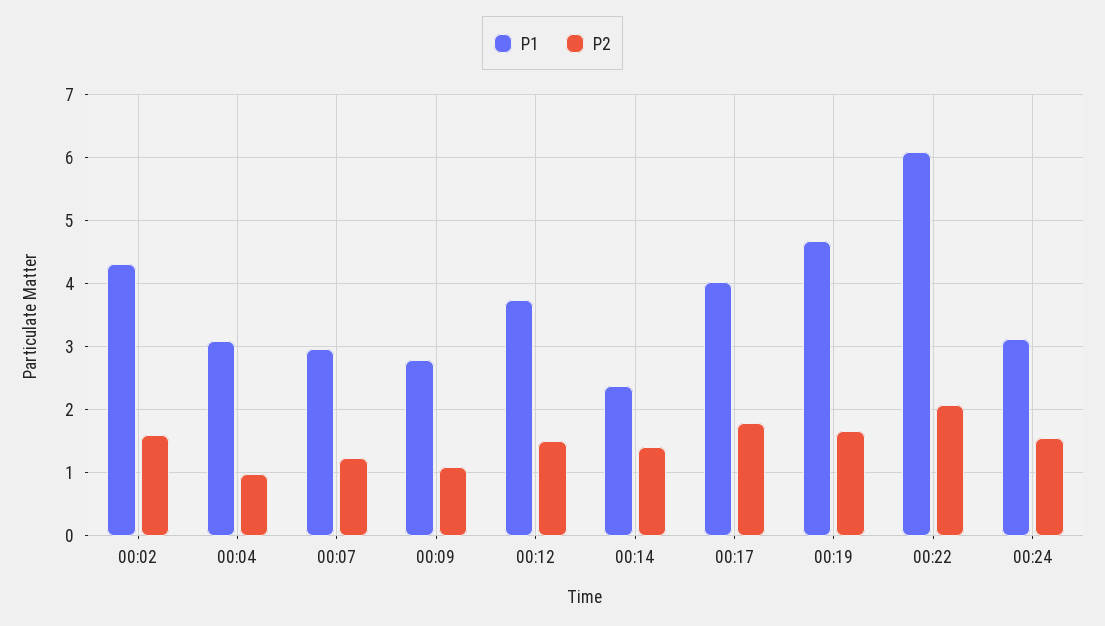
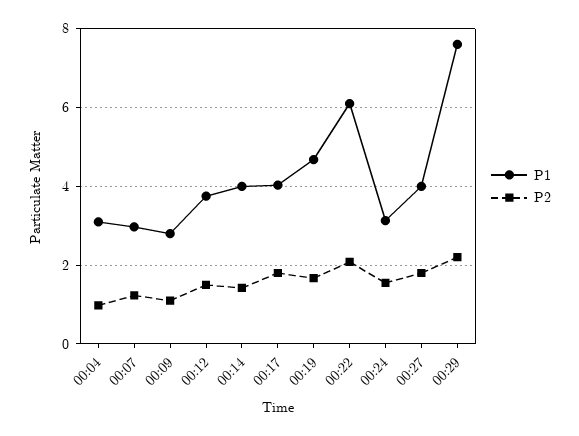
P1, 00:02: 4.3 -> none
P2, 00:02: 1.6 -> none
P1, 00:14: 2.4 -> 4
P1, 00:27: none -> 4
P2, 00:27: none -> 1.8
P1, 00:29: none -> 7.6
P2, 00:29: none -> 2.2

